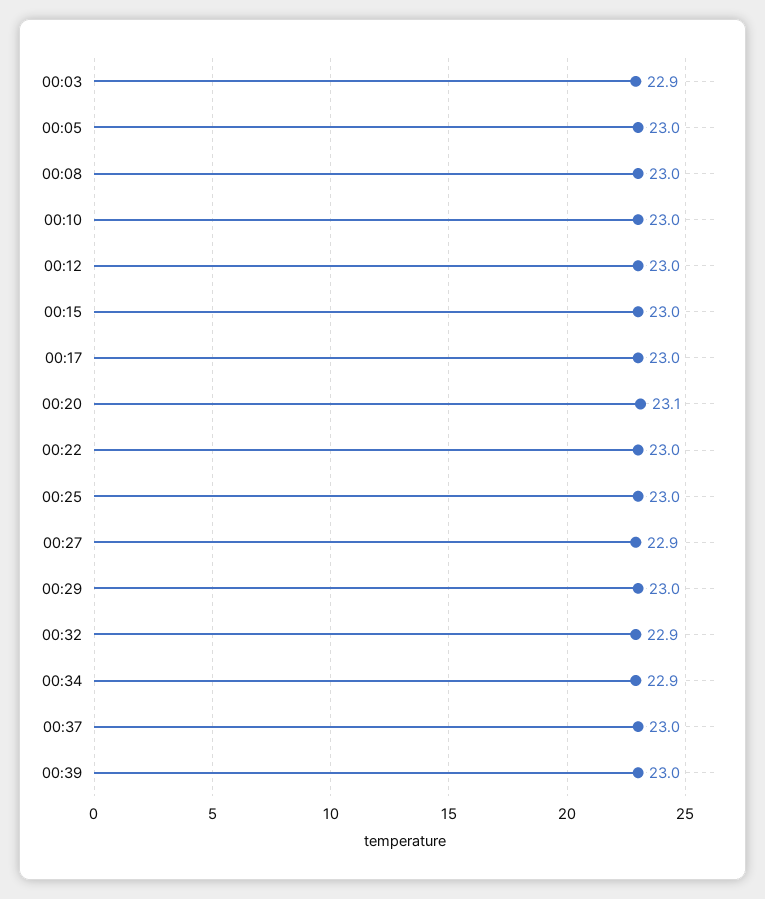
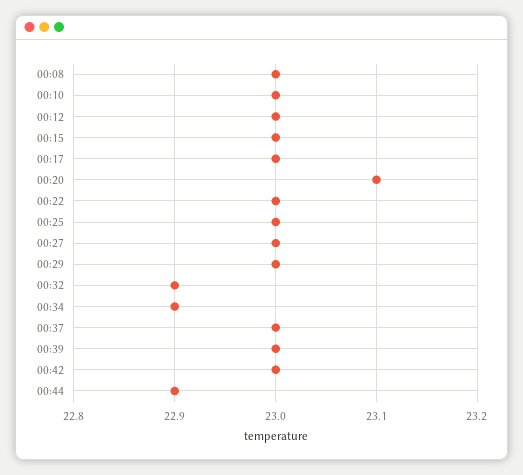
00:03: 22.9 -> none
00:05: 23 -> none
00:27: 22.9 -> 23
00:42: none -> 23
00:44: none -> 22.9

